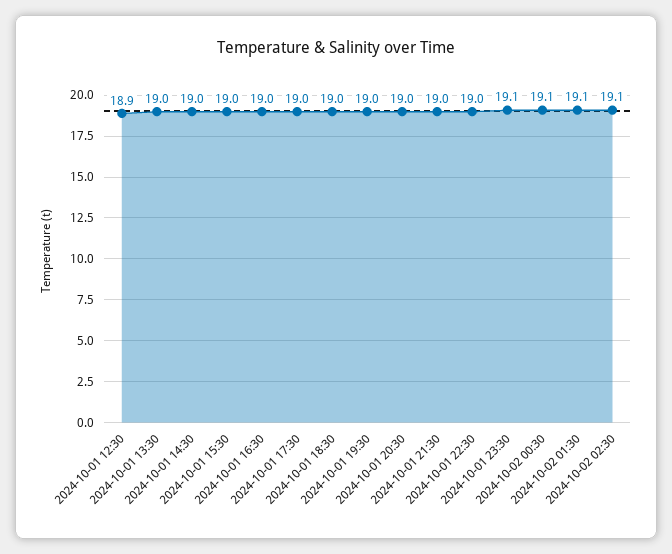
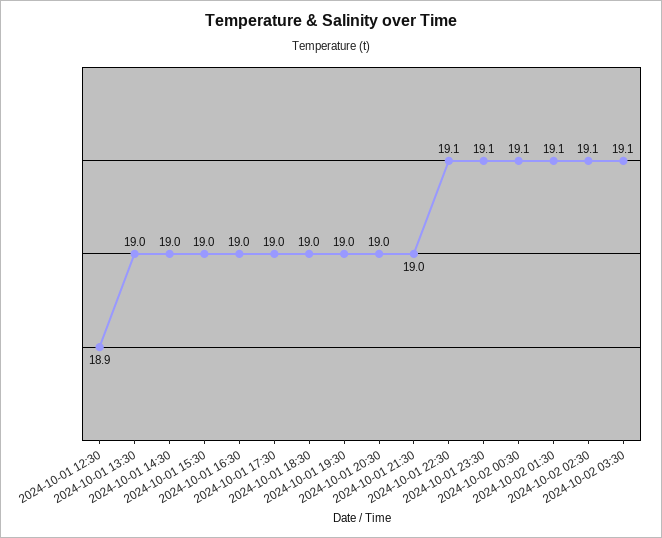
2024-10-01 22:30: 19 -> 19.1
2024-10-02 03:30: none -> 19.1

